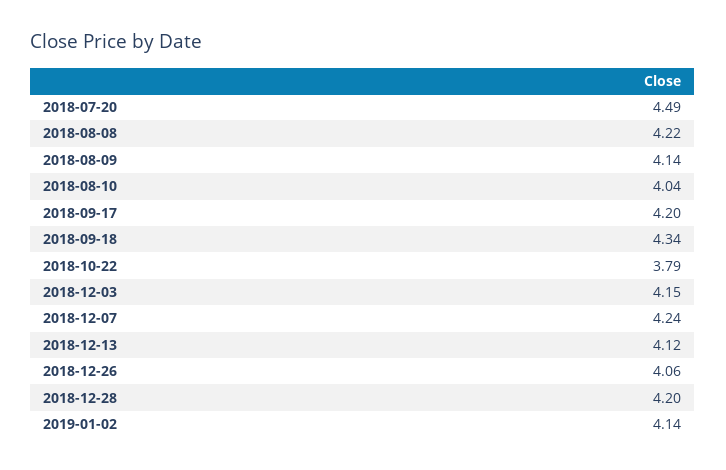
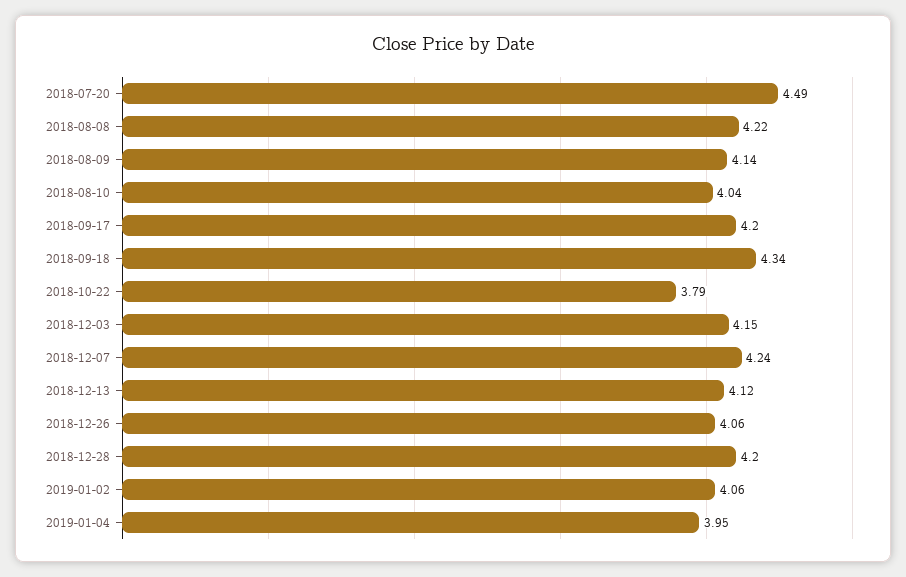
2019-01-02: 4.14 -> 4.06
2019-01-04: none -> 3.95

